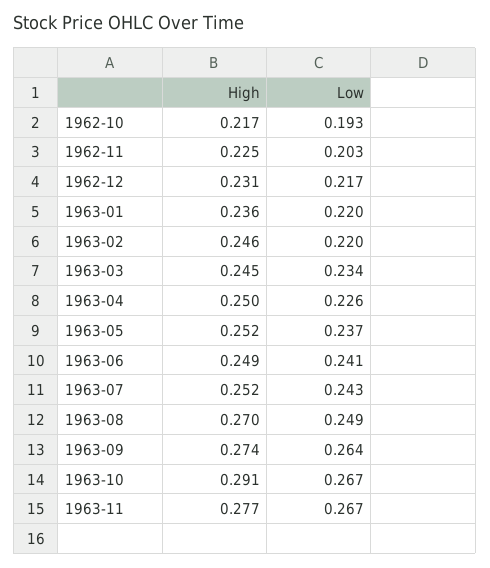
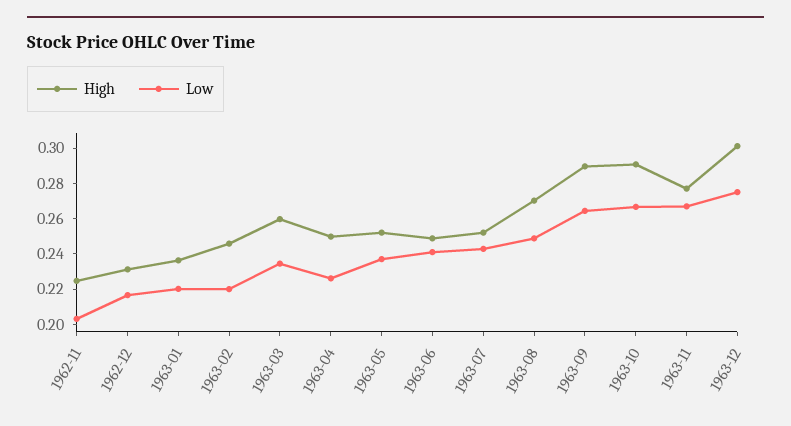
High, 1962-10: 0.217 -> none
Low, 1962-10: 0.193 -> none
High, 1963-03: 0.245 -> 0.26
High, 1963-09: 0.274 -> 0.29
High, 1963-12: none -> 0.3
Low, 1963-12: none -> 0.275

